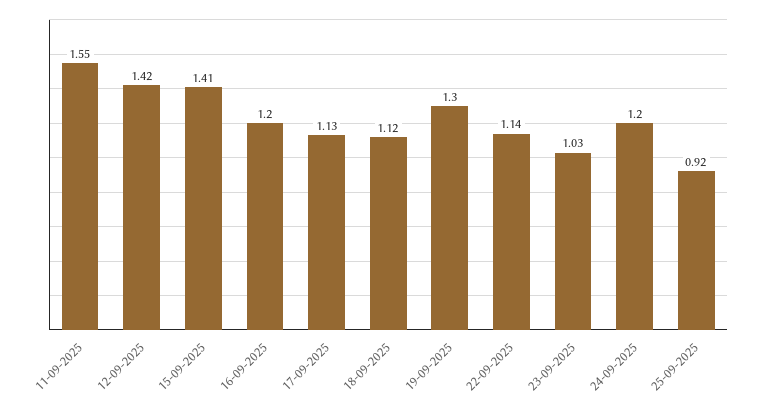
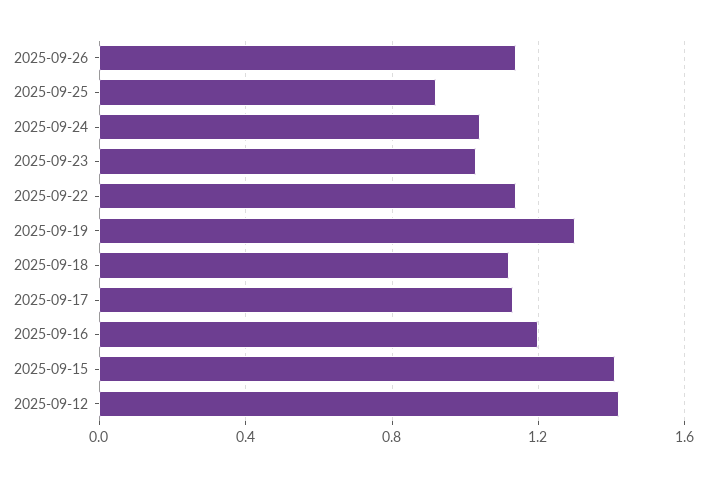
11-09-2025: 1.55 -> none
24-09-2025: 1.2 -> 1.05
2025-09-26: none -> 1.15

